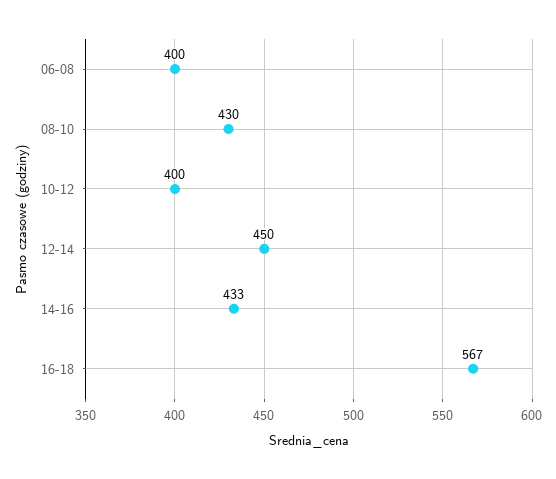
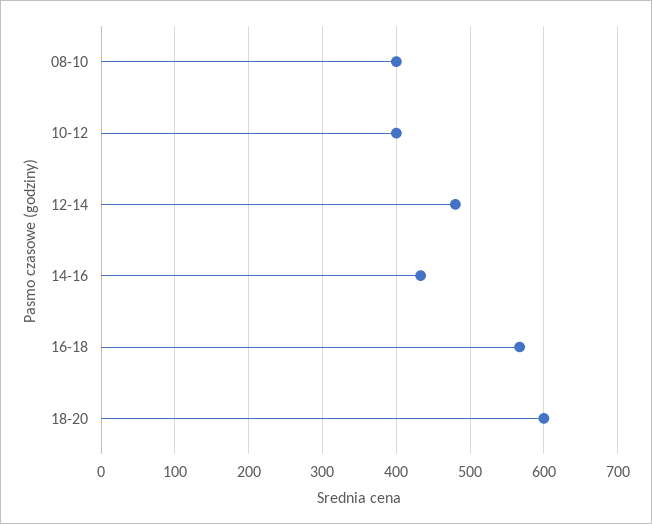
06-08: 400 -> none
08-10: 430 -> 400
12-14: 450 -> 480
18-20: none -> 600

